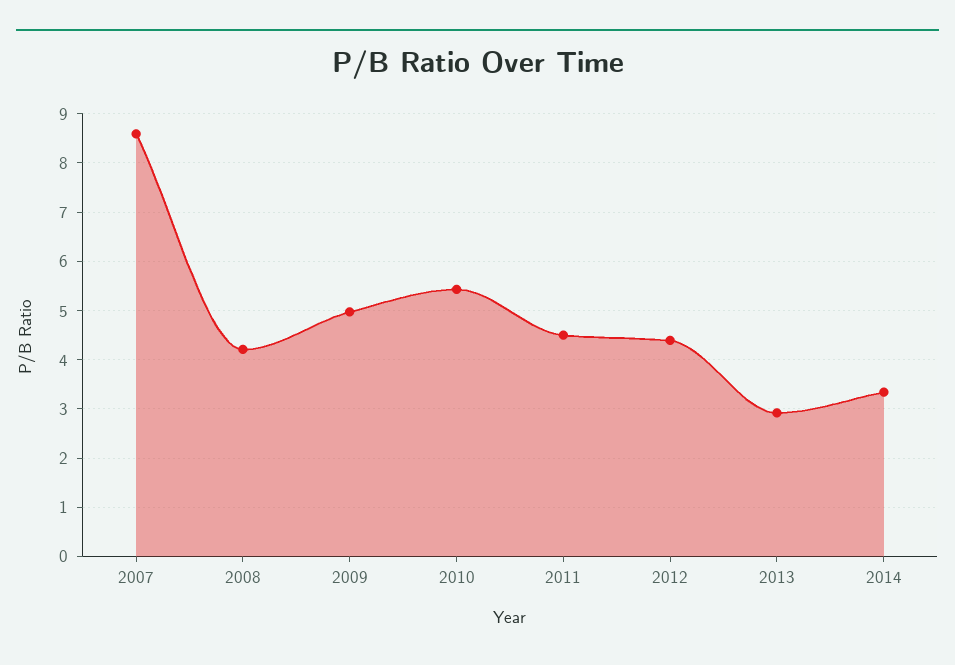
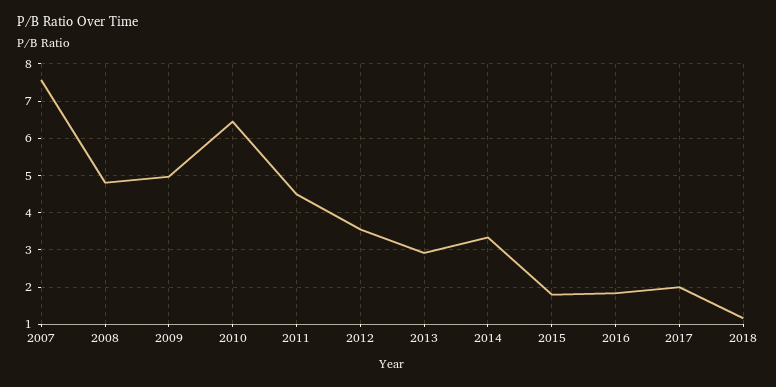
2007: 8.6 -> 7.6
2008: 4.2 -> 4.8
2010: 5.4 -> 6.4
2012: 4.4 -> 3.6
2015: none -> 1.8
2016: none -> 1.8
2017: none -> 2
2018: none -> 1.2

